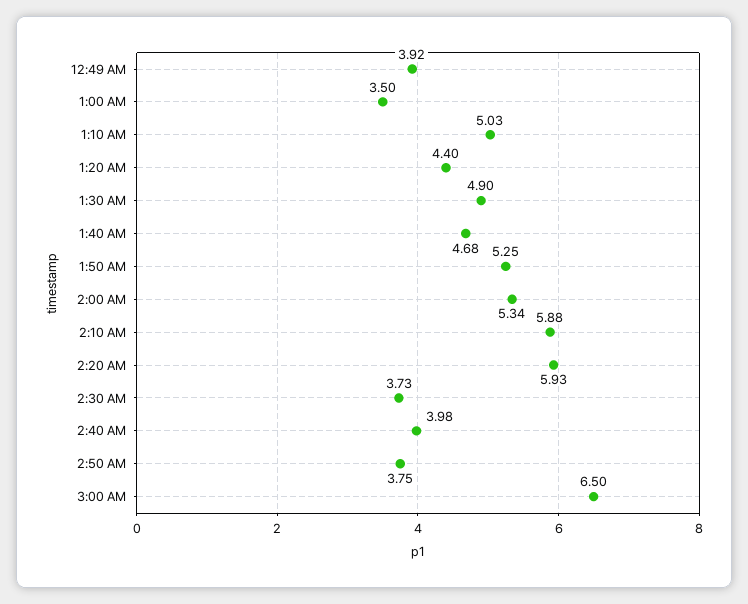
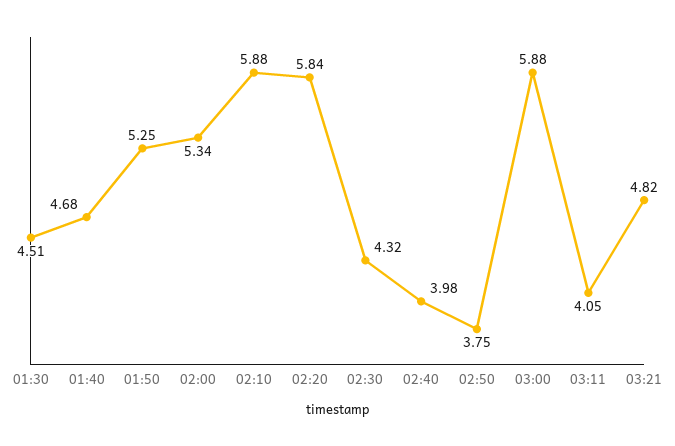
12:49 AM: 3.92 -> none
1:00 AM: 3.5 -> none
1:10 AM: 5.03 -> none
1:20 AM: 4.4 -> none
1:30 AM: 4.9 -> 4.51
2:20 AM: 5.93 -> 5.84
2:30 AM: 3.73 -> 4.32
3:00 AM: 6.5 -> 5.88
03:11: none -> 4.05
03:21: none -> 4.82

